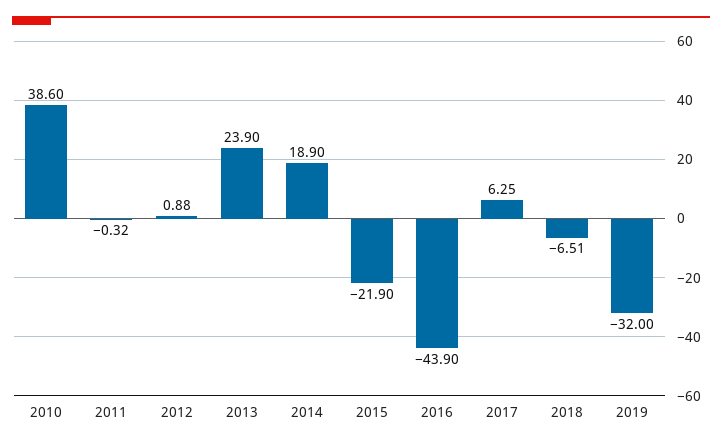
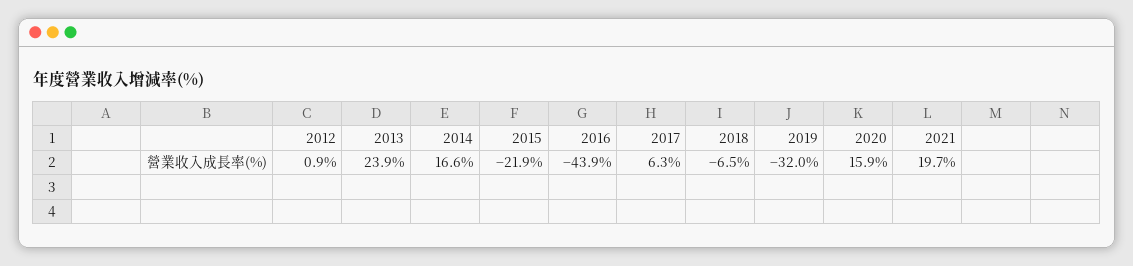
2010: 38.6 -> none
2011: -0.32 -> none
2014: 18.9 -> 16.6
2020: none -> 15.9
2021: none -> 19.7

